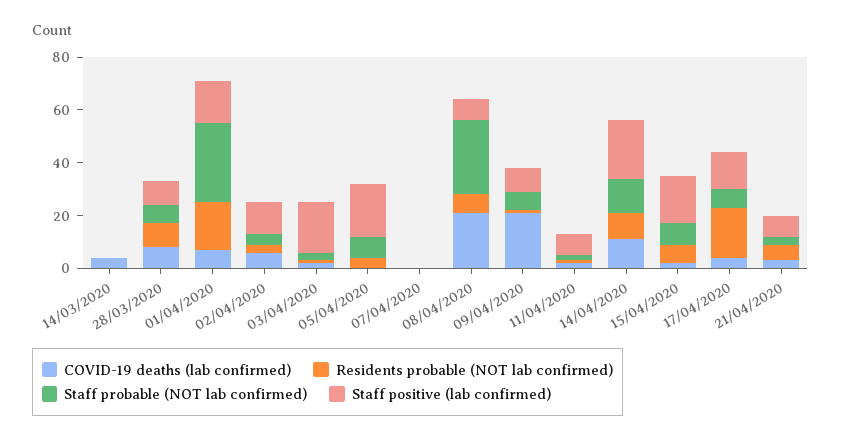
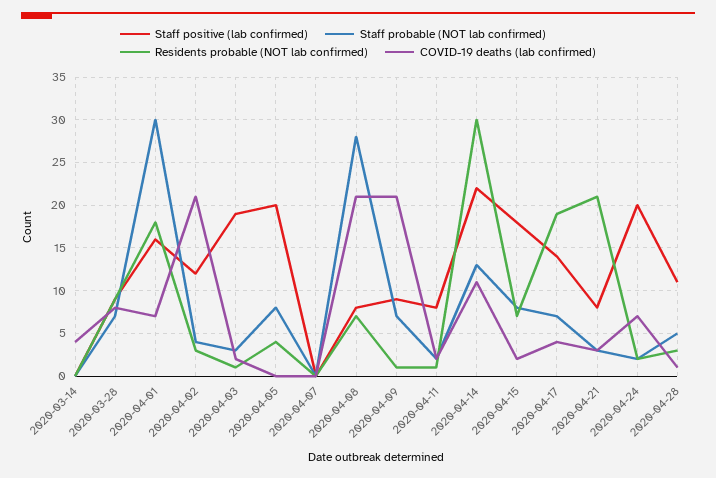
COVID-19 deaths (lab confirmed), 02/04/2020: 5 -> 21
Residents probable (NOT lab confirmed), 14/04/2020: 10 -> 30
Residents probable (NOT lab confirmed), 21/04/2020: 5 -> 21
Staff positive (lab confirmed), 2020-04-24: none -> 20
Staff probable (NOT lab confirmed), 2020-04-24: none -> 2
Residents probable (NOT lab confirmed), 2020-04-24: none -> 2
COVID-19 deaths (lab confirmed), 2020-04-24: none -> 7
Staff positive (lab confirmed), 2020-04-28: none -> 11
Staff probable (NOT lab confirmed), 2020-04-28: none -> 5
Residents probable (NOT lab confirmed), 2020-04-28: none -> 3
COVID-19 deaths (lab confirmed), 2020-04-28: none -> 1

